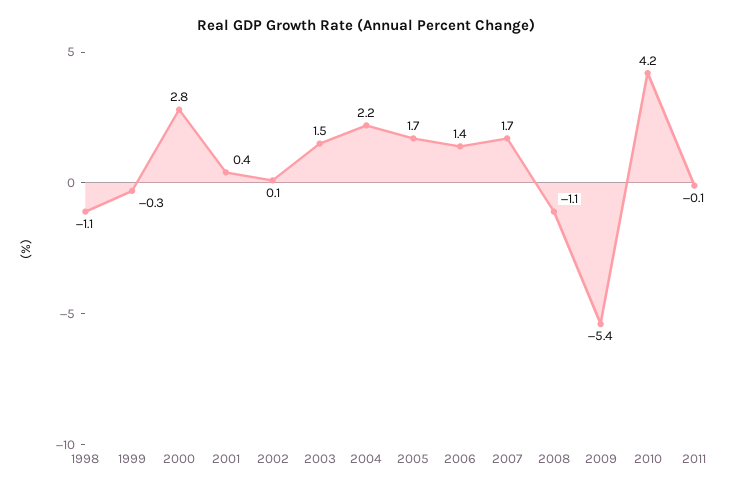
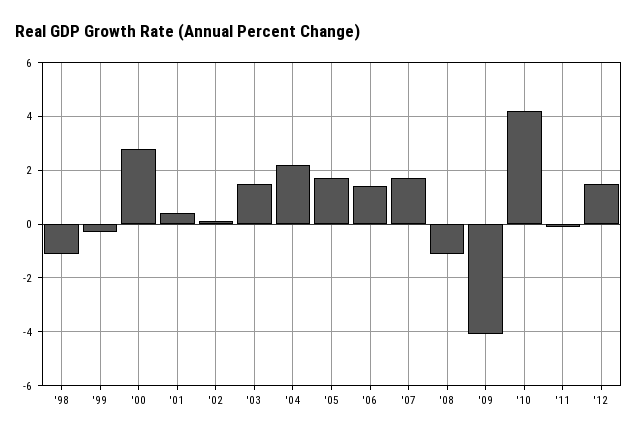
2009: -5.4 -> -4
'12: none -> 1.5

